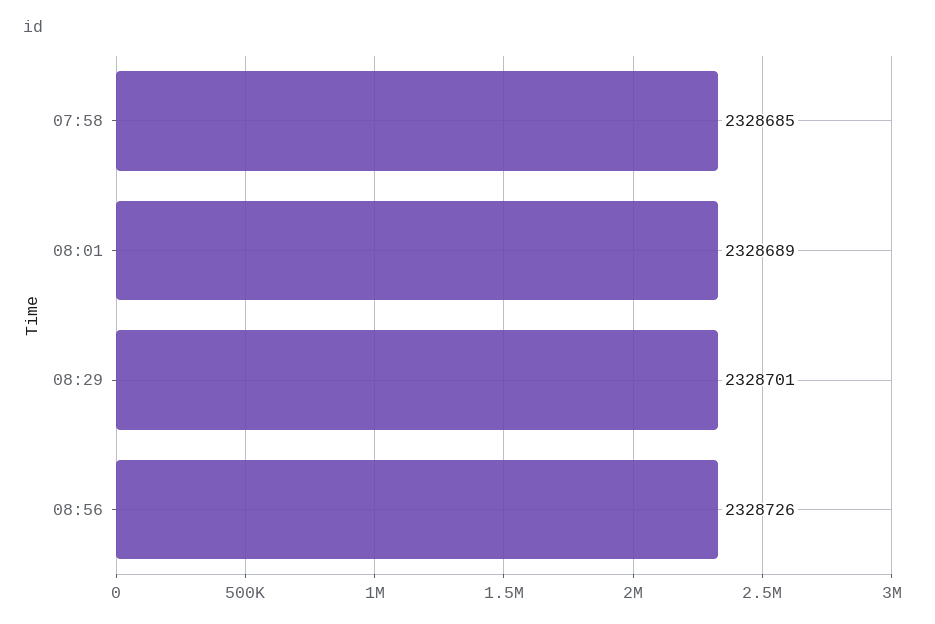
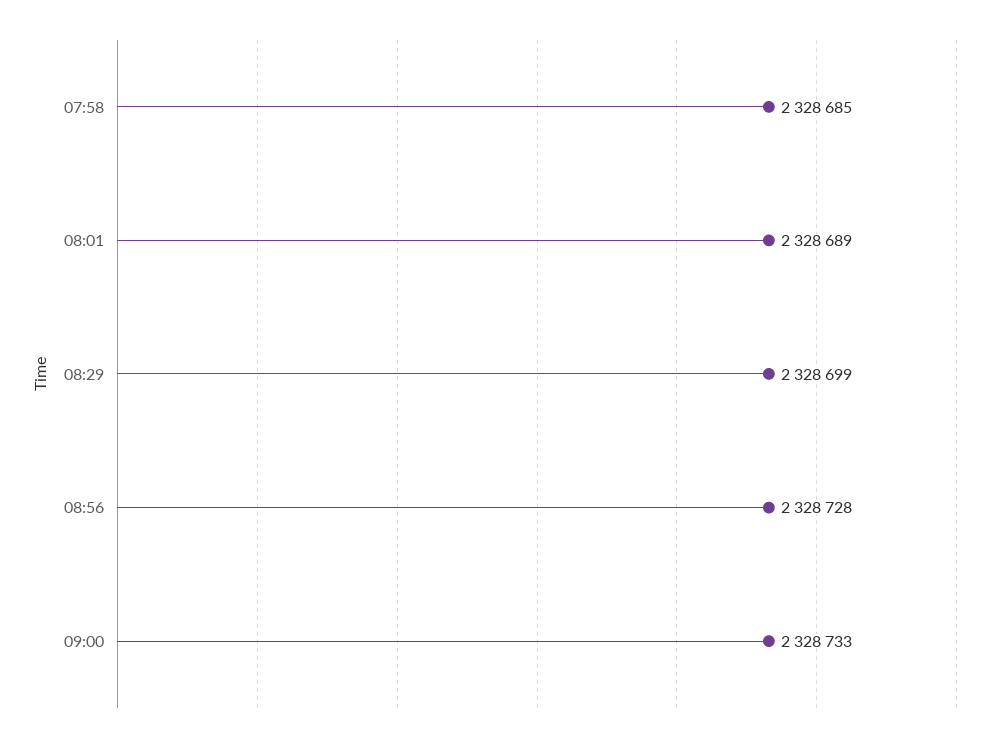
08:29: 2328701 -> 2328699
08:56: 2328726 -> 2328728
09:00: none -> 2328733

